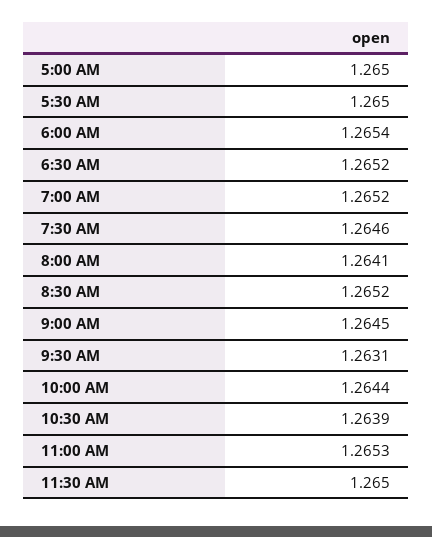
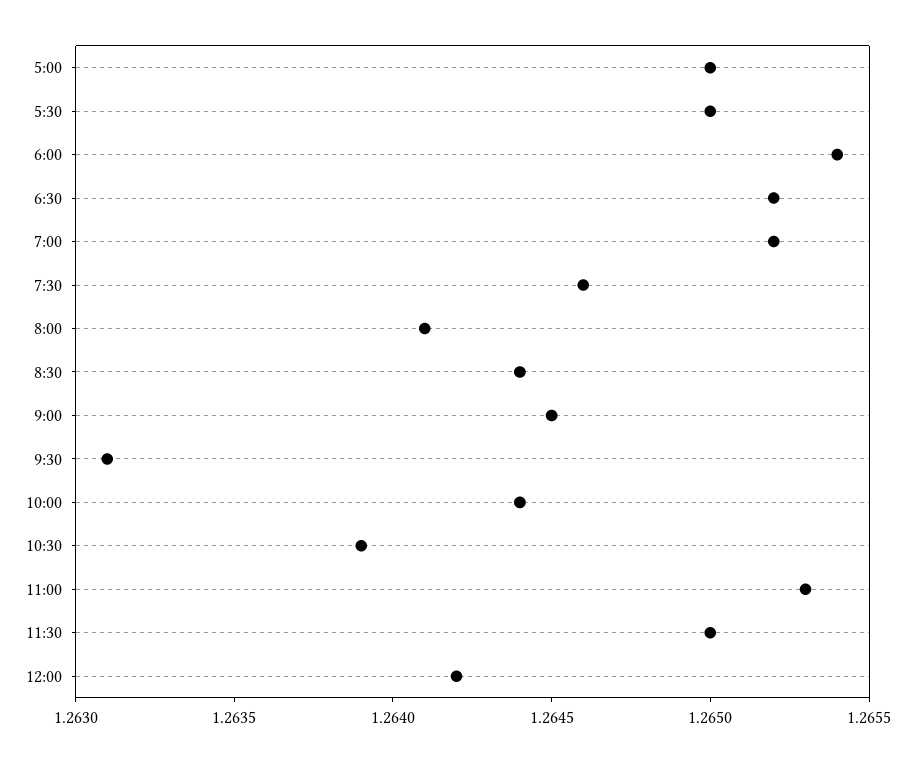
8:30 AM: 1.2652 -> 1.2644
12:00: none -> 1.2642

